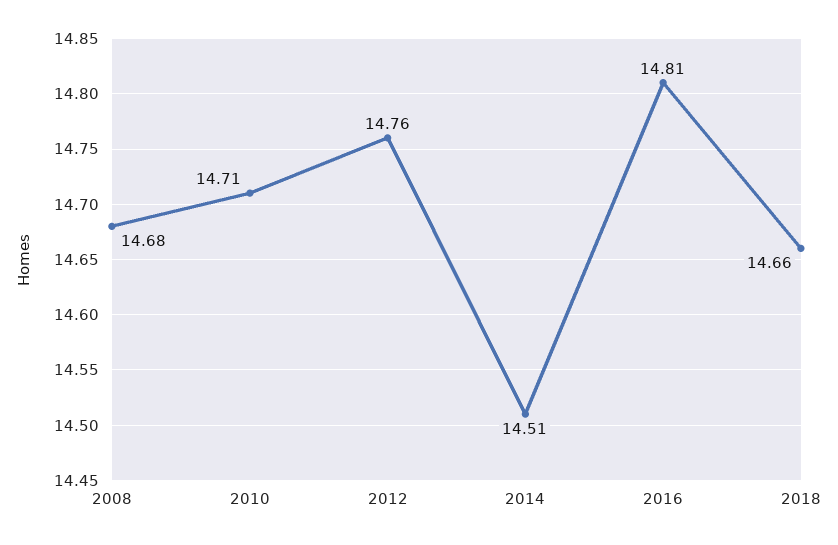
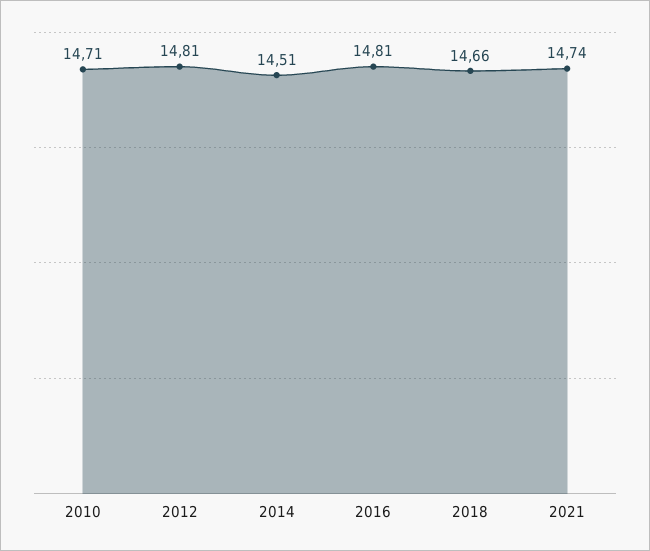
2008: 14.68 -> none
2012: 14.76 -> 14.81
2021: none -> 14.74

